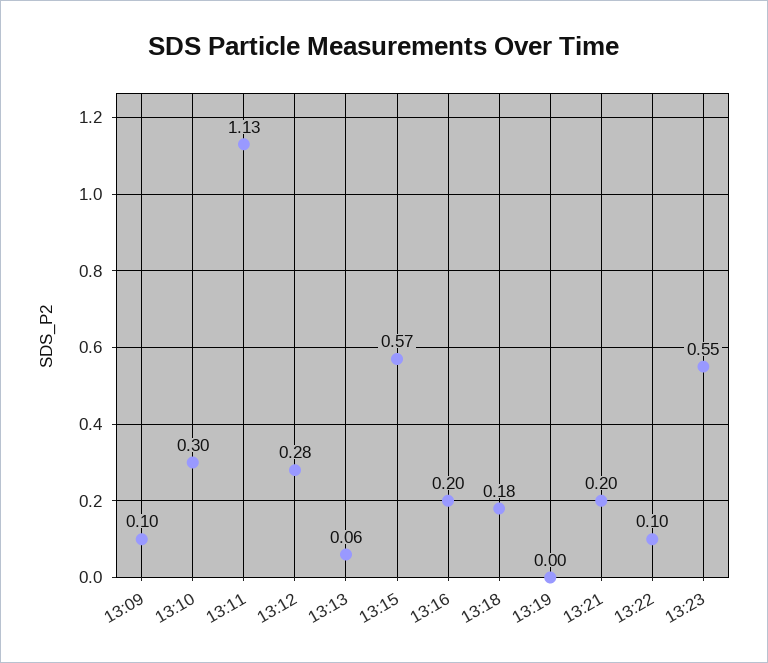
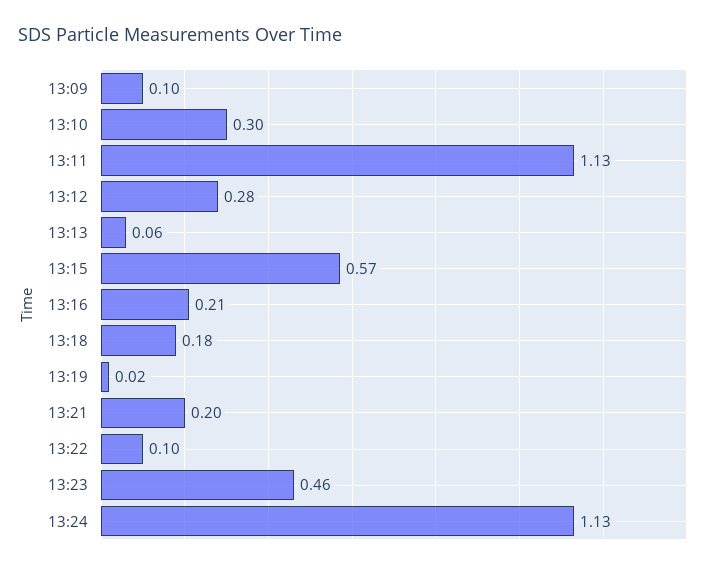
13:16: 0.2 -> 0.21
13:19: 0 -> 0.02
13:23: 0.55 -> 0.46
13:24: none -> 1.13

